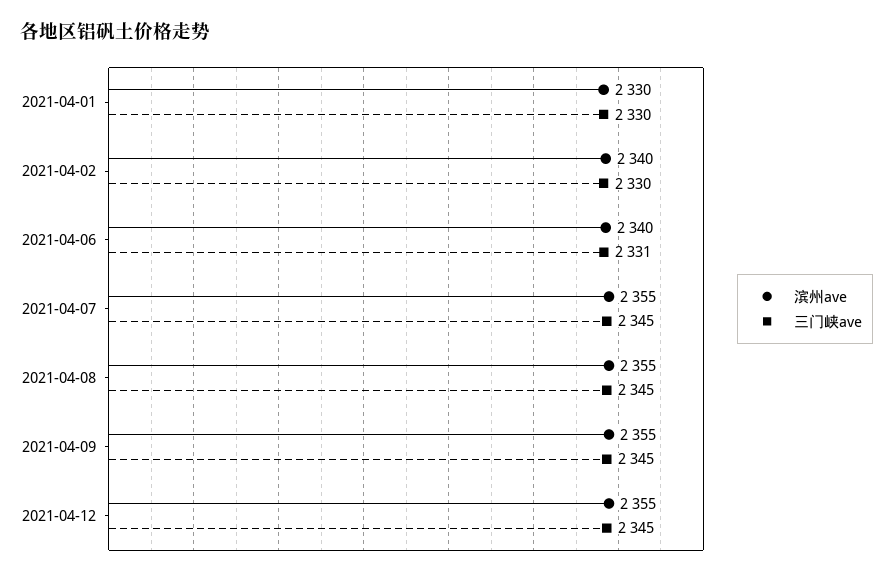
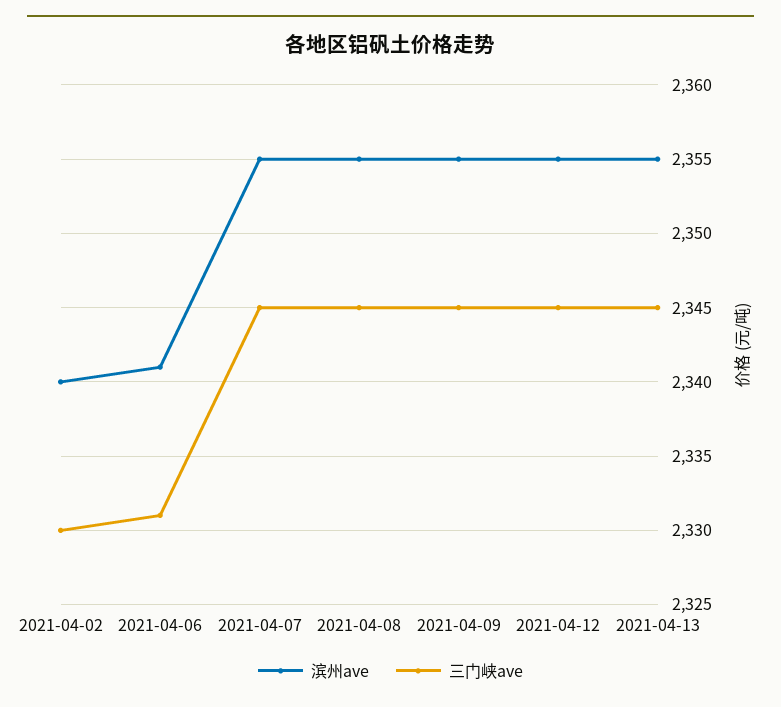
滨州ave, 2021-04-01: 2330 -> none
三门峡ave, 2021-04-01: 2330 -> none
滨州ave, 2021-04-06: 2340 -> 2341
滨州ave, 2021-04-13: none -> 2355
三门峡ave, 2021-04-13: none -> 2345

